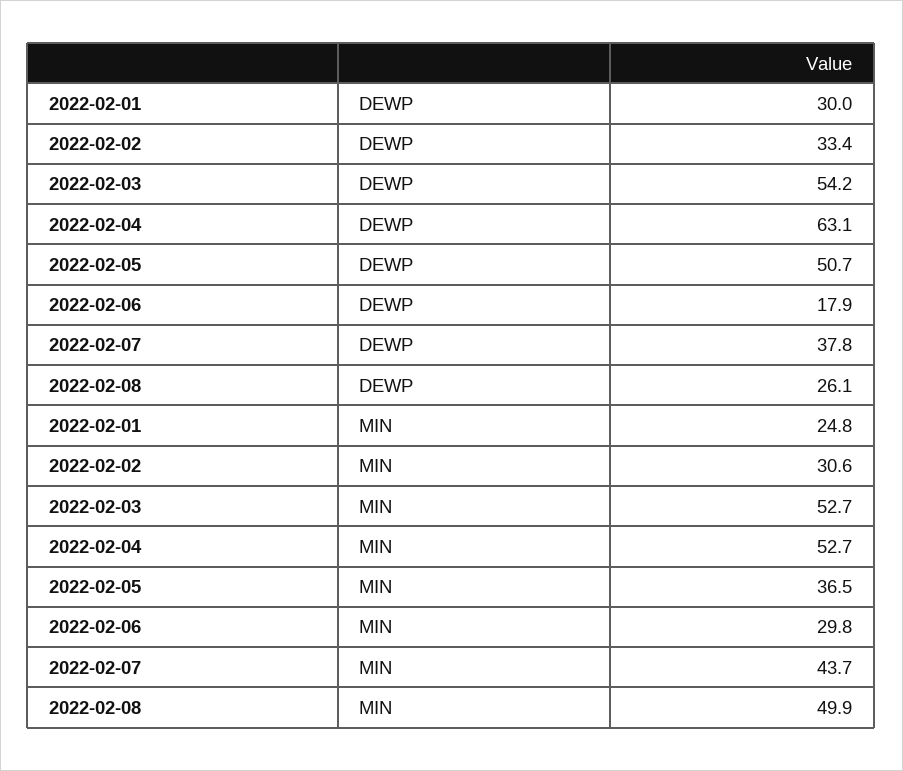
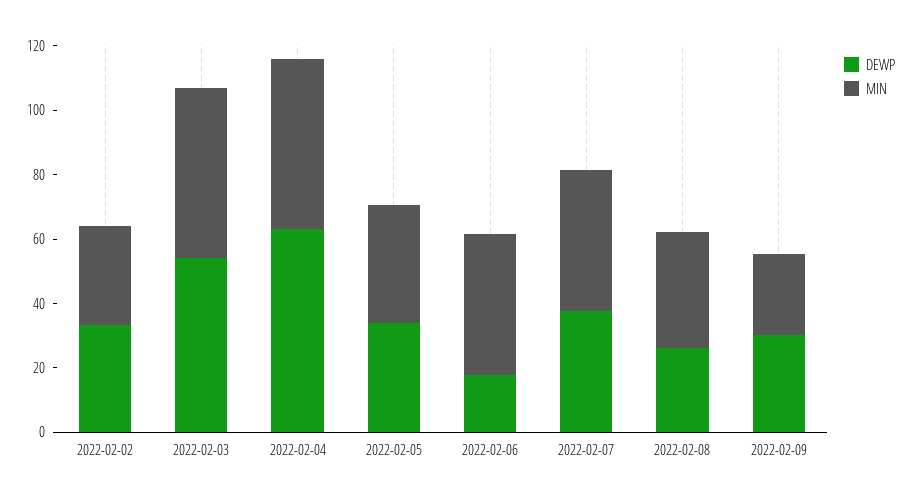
DEWP, 2022-02-01: 30 -> none
DEWP, 2022-02-05: 50.7 -> 35
MIN, 2022-02-01: 24.8 -> none
MIN, 2022-02-06: 29.8 -> 45
MIN, 2022-02-08: 49.9 -> 35
DEWP, 2022-02-09: none -> 30
MIN, 2022-02-09: none -> 25

